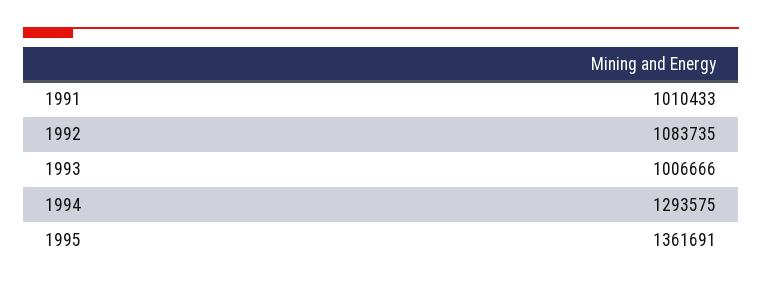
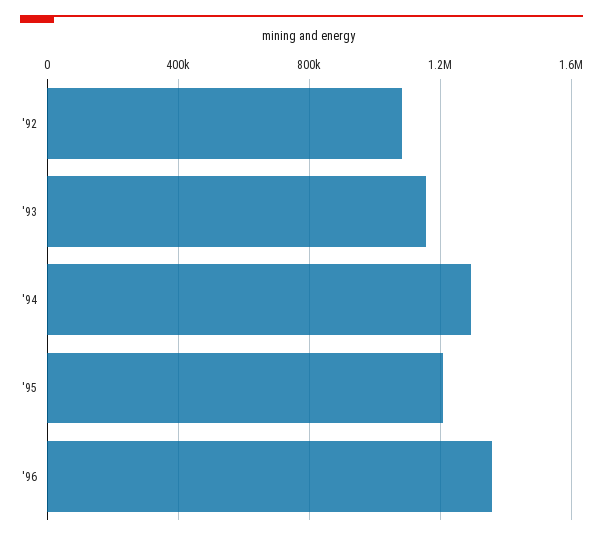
1991: 1010433 -> none
1993: 1006666 -> 1150000
1995: 1361691 -> 1200000
'96: none -> 1350000

